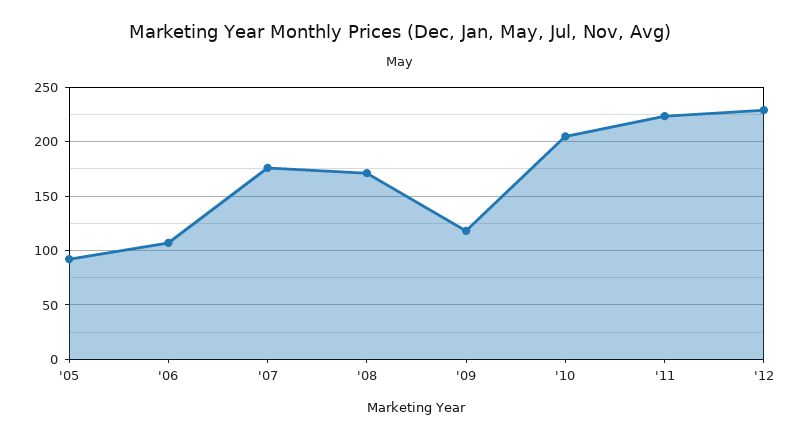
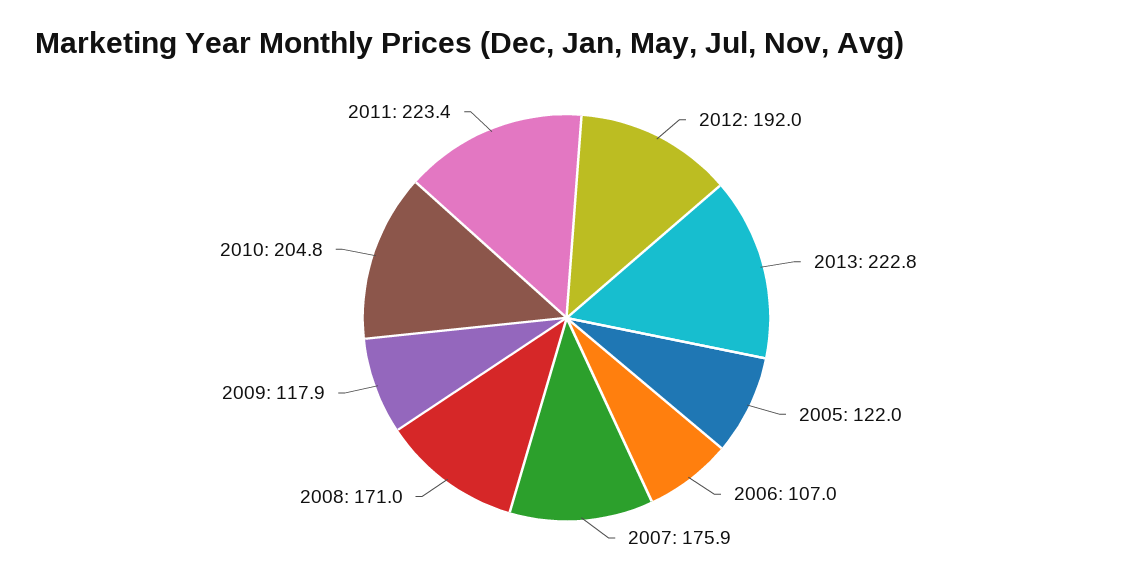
'05: 90 -> 122
'12: 230 -> 192
2013: none -> 222.8

